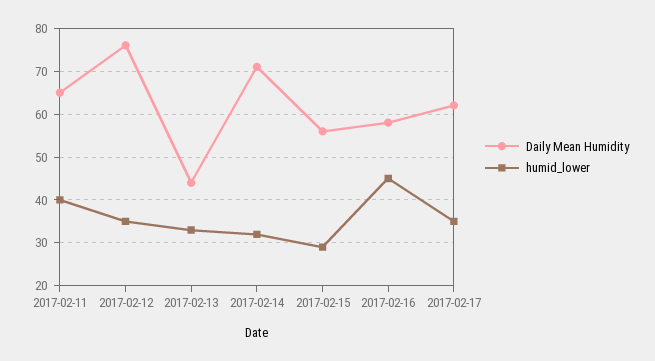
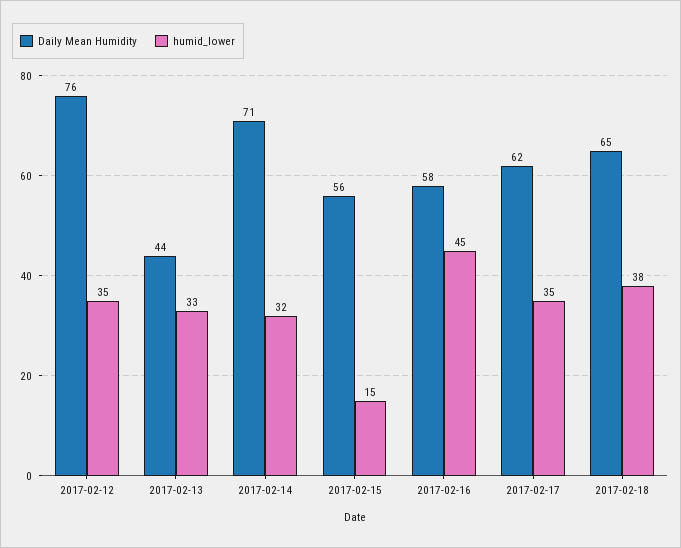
Daily Mean Humidity, 2017-02-11: 65 -> none
humid_lower, 2017-02-11: 40 -> none
humid_lower, 2017-02-15: 30 -> 15
Daily Mean Humidity, 2017-02-18: none -> 65
humid_lower, 2017-02-18: none -> 38

